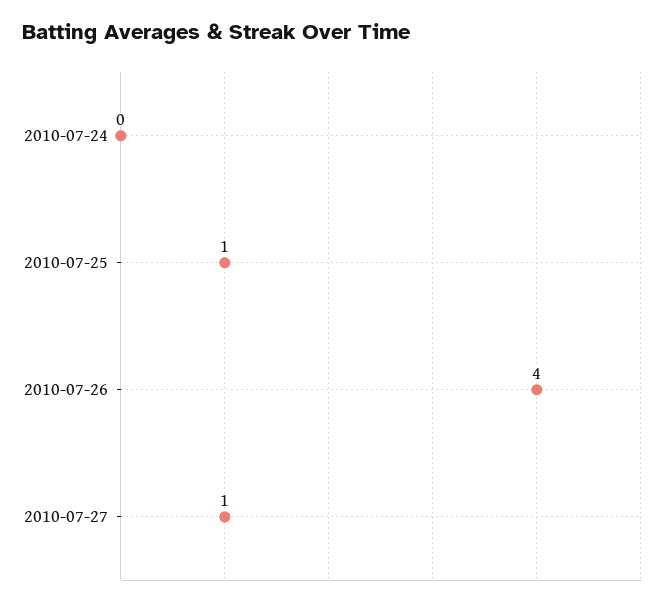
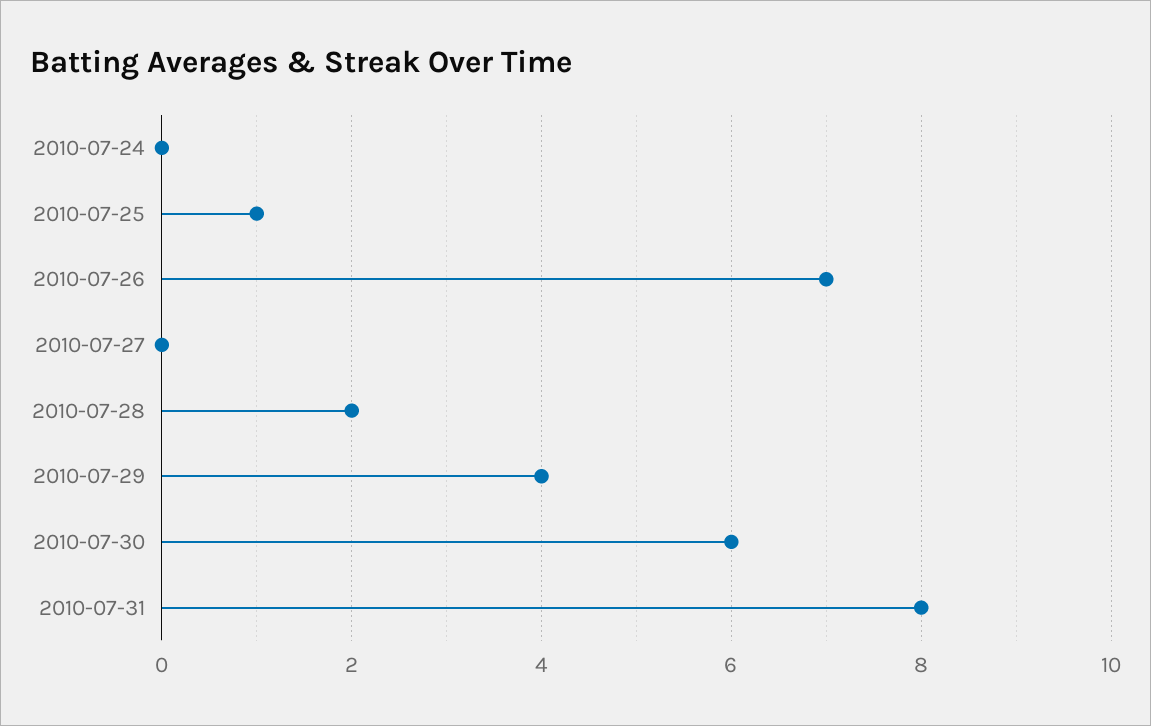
2010-07-26: 4 -> 7
2010-07-27: 1 -> 0
2010-07-28: none -> 2
2010-07-29: none -> 4
2010-07-30: none -> 6
2010-07-31: none -> 8

